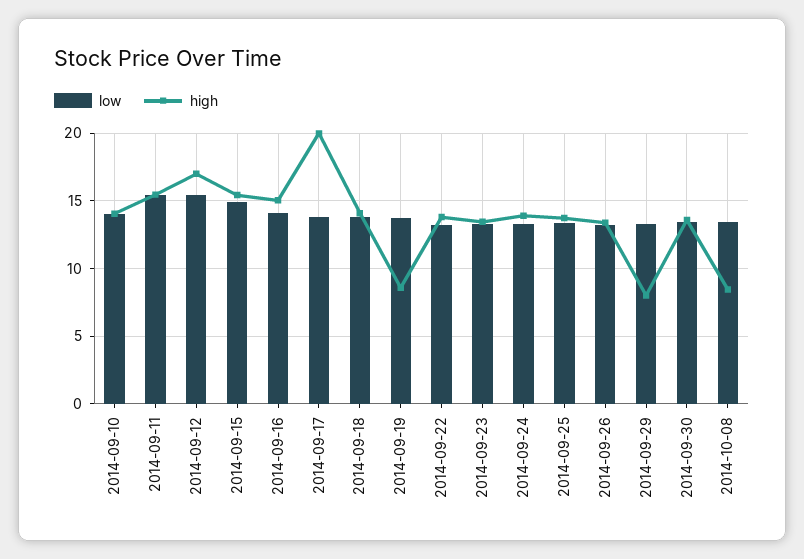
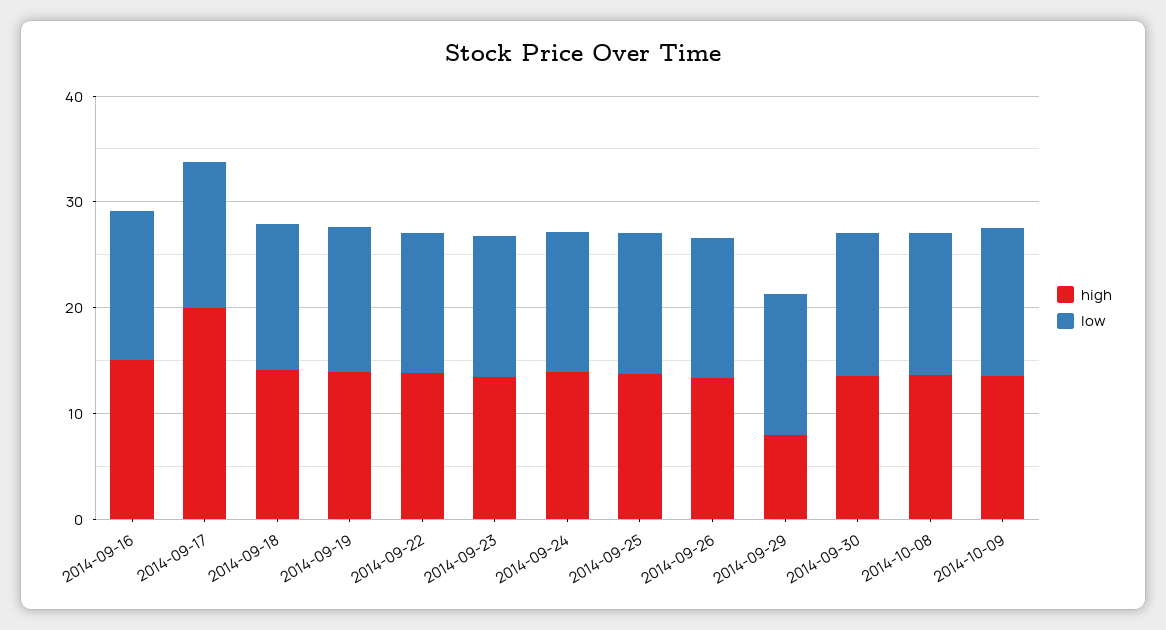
low, 2014-09-10: 14 -> none
high, 2014-09-10: 14 -> none
low, 2014-09-11: 15.5 -> none
high, 2014-09-11: 15.5 -> none
low, 2014-09-12: 15.5 -> none
high, 2014-09-12: 17 -> none
low, 2014-09-15: 15 -> none
high, 2014-09-15: 15.5 -> none
high, 2014-09-19: 8.5 -> 14
high, 2014-10-08: 8.5 -> 14
high, 2014-10-09: none -> 14
low, 2014-10-09: none -> 14

